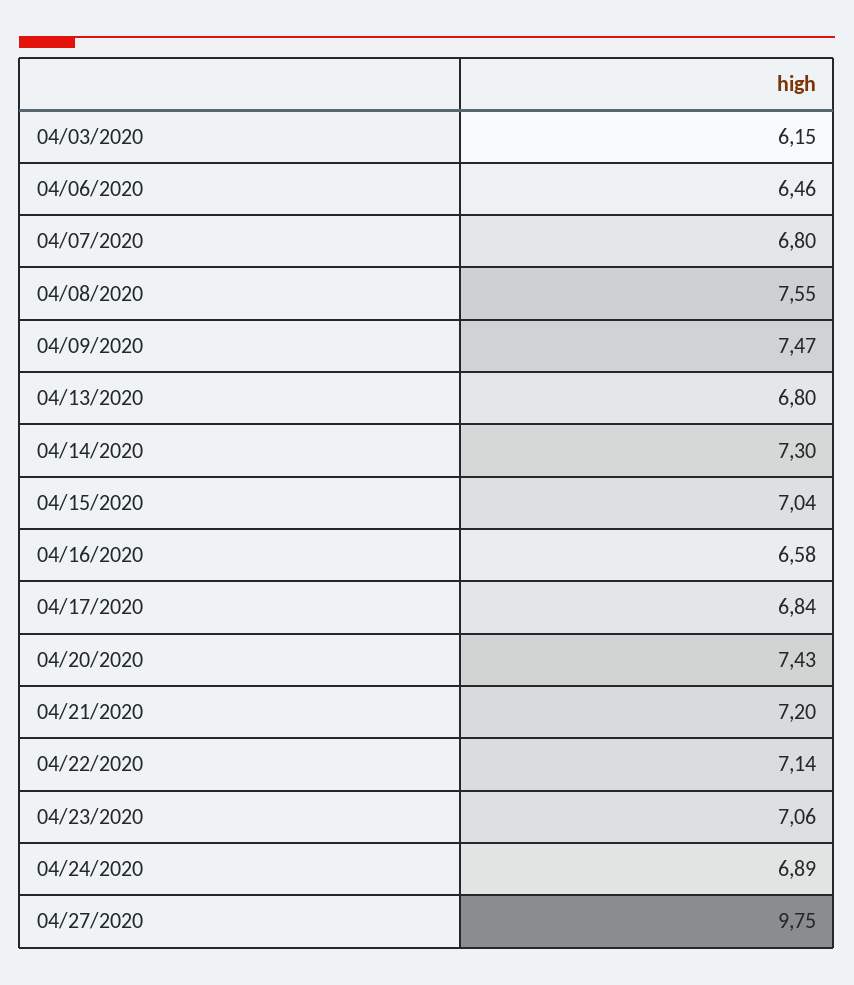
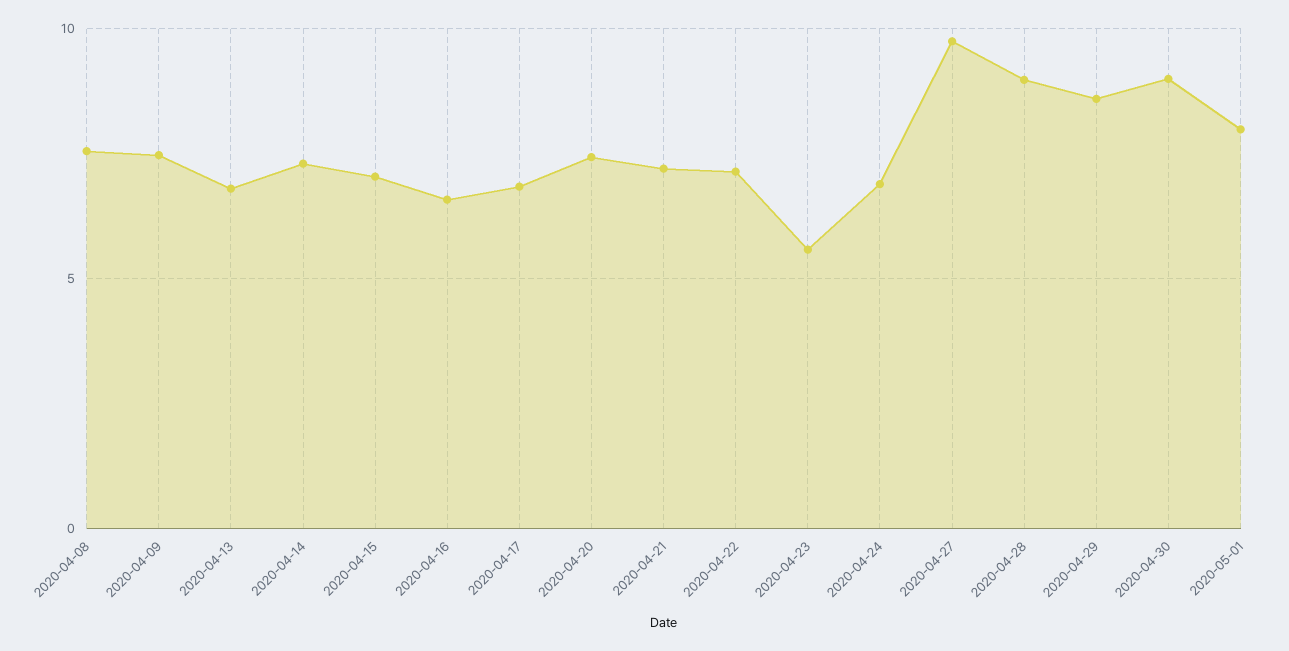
04/03/2020: 6.15 -> none
04/06/2020: 6.46 -> none
04/07/2020: 6.8 -> none
04/23/2020: 7.06 -> 5.5
2020-04-28: none -> 9
2020-04-29: none -> 8.5
2020-04-30: none -> 9
2020-05-01: none -> 8

